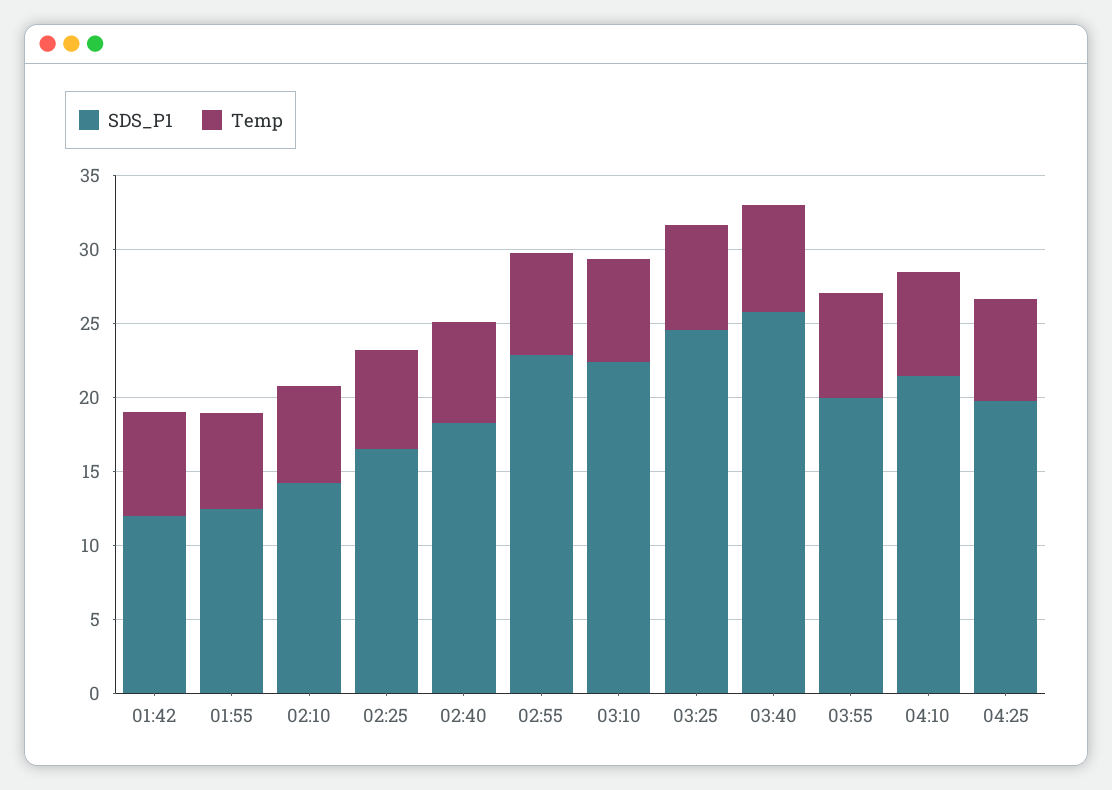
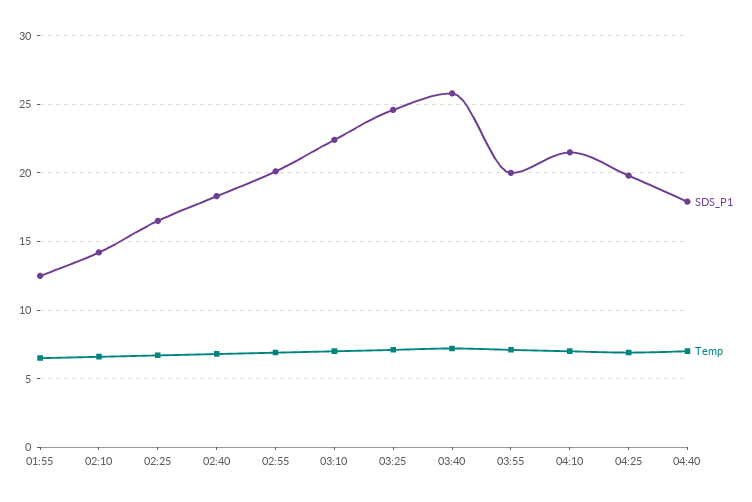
SDS_P1, 01:42: 12 -> none
Temp, 01:42: 7 -> none
SDS_P1, 02:55: 23 -> 20
SDS_P1, 04:40: none -> 18
Temp, 04:40: none -> 7

